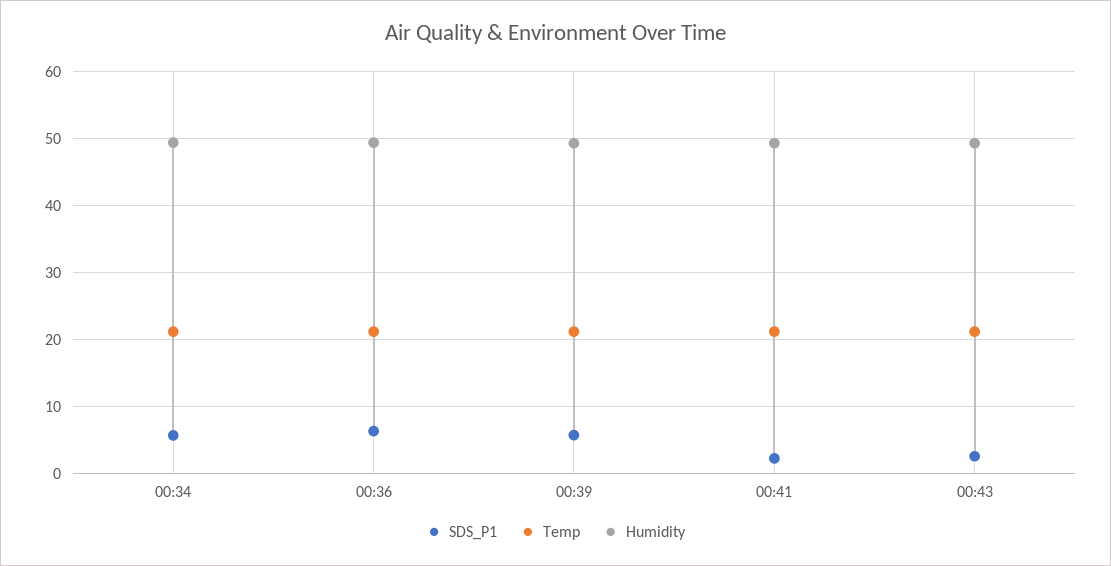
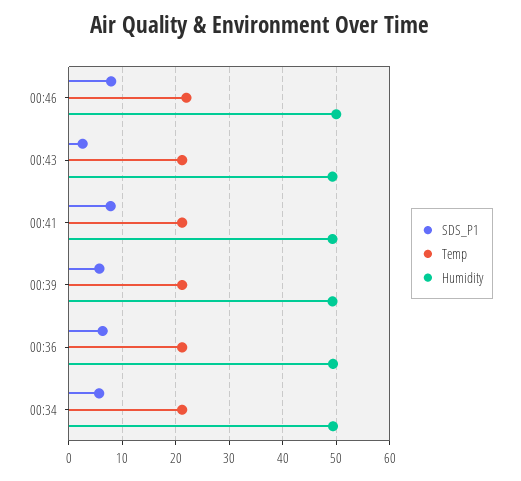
SDS_P1, 00:41: 2 -> 8
SDS_P1, 00:46: none -> 8
Temp, 00:46: none -> 22
Humidity, 00:46: none -> 50

